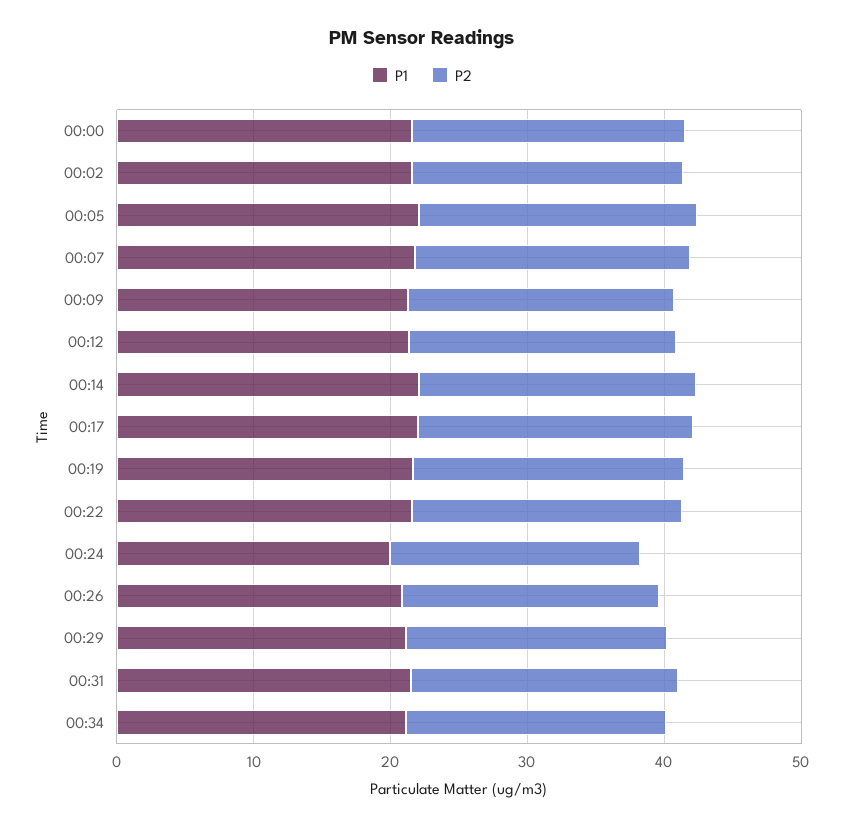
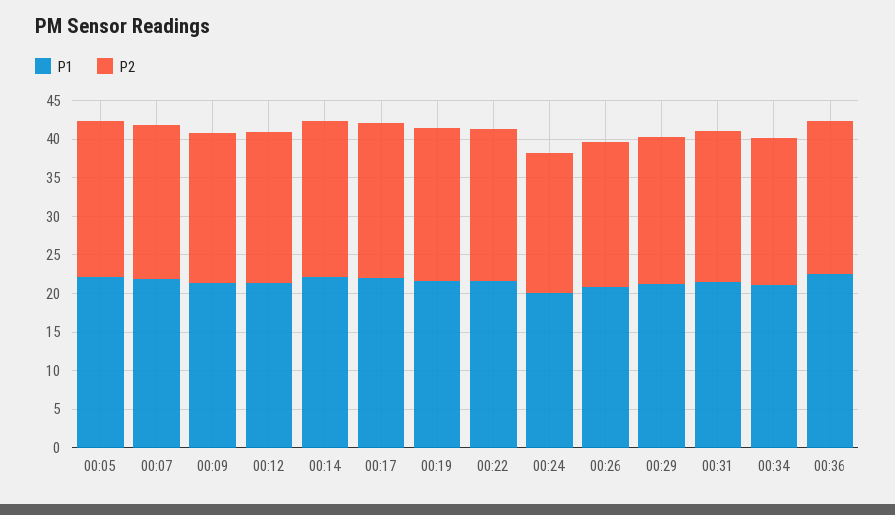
P1, 00:00: 22 -> none
P2, 00:00: 20 -> none
P1, 00:02: 22 -> none
P2, 00:02: 20 -> none
P1, 00:36: none -> 22.5
P2, 00:36: none -> 20

